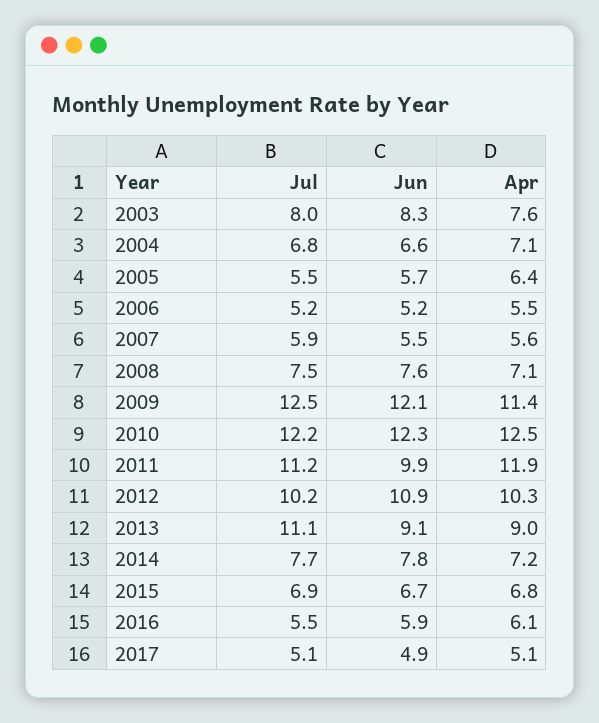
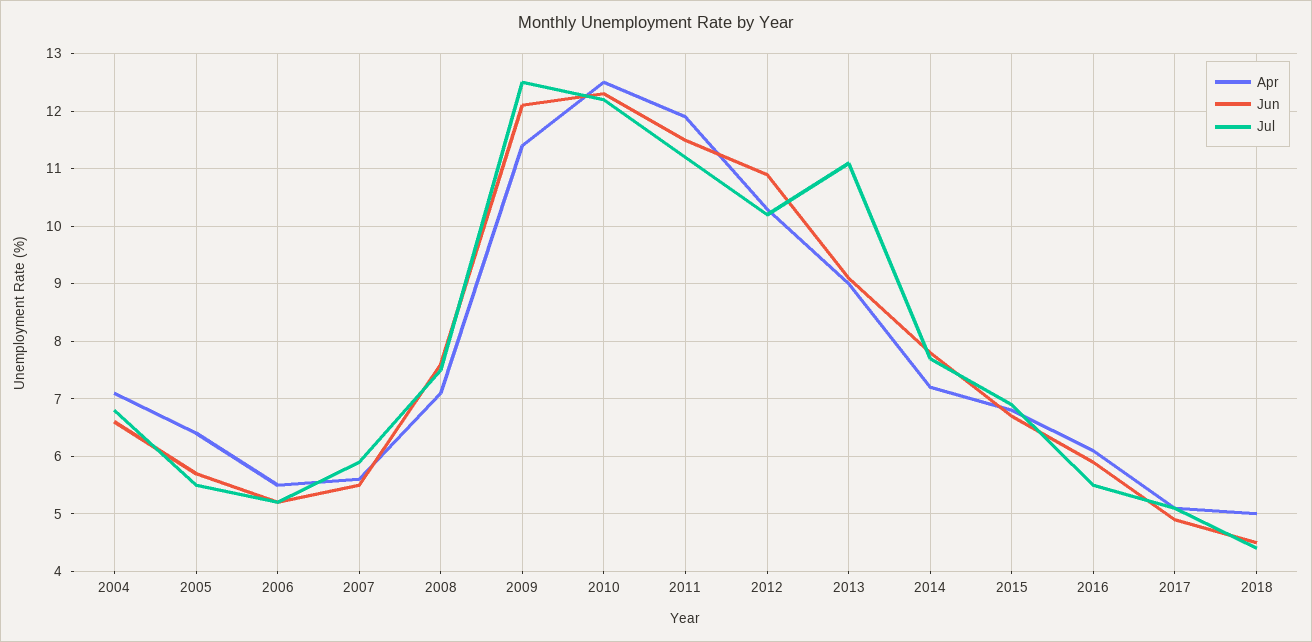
Jul, 2003: 8 -> none
Jun, 2003: 8.3 -> none
Apr, 2003: 7.6 -> none
Jun, 2011: 9.9 -> 11.5
Apr, 2018: none -> 5
Jun, 2018: none -> 4.5
Jul, 2018: none -> 4.5

